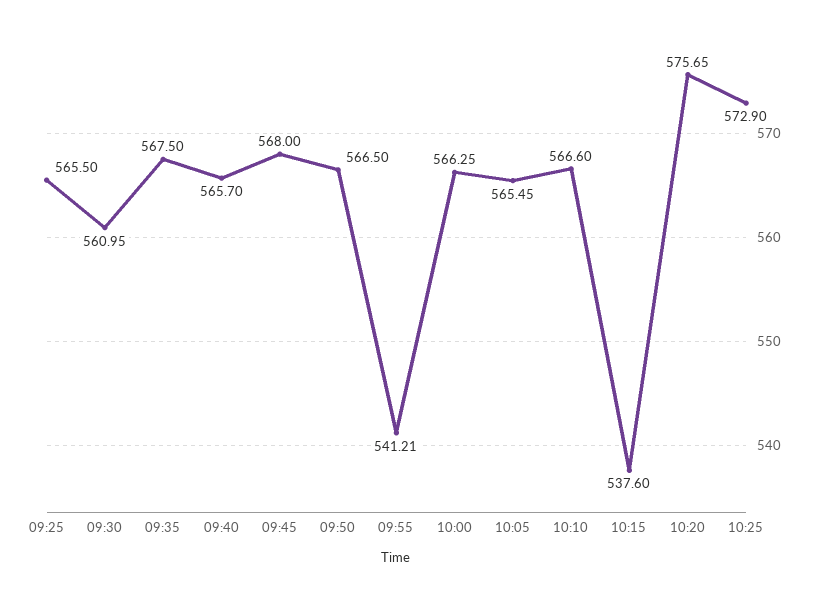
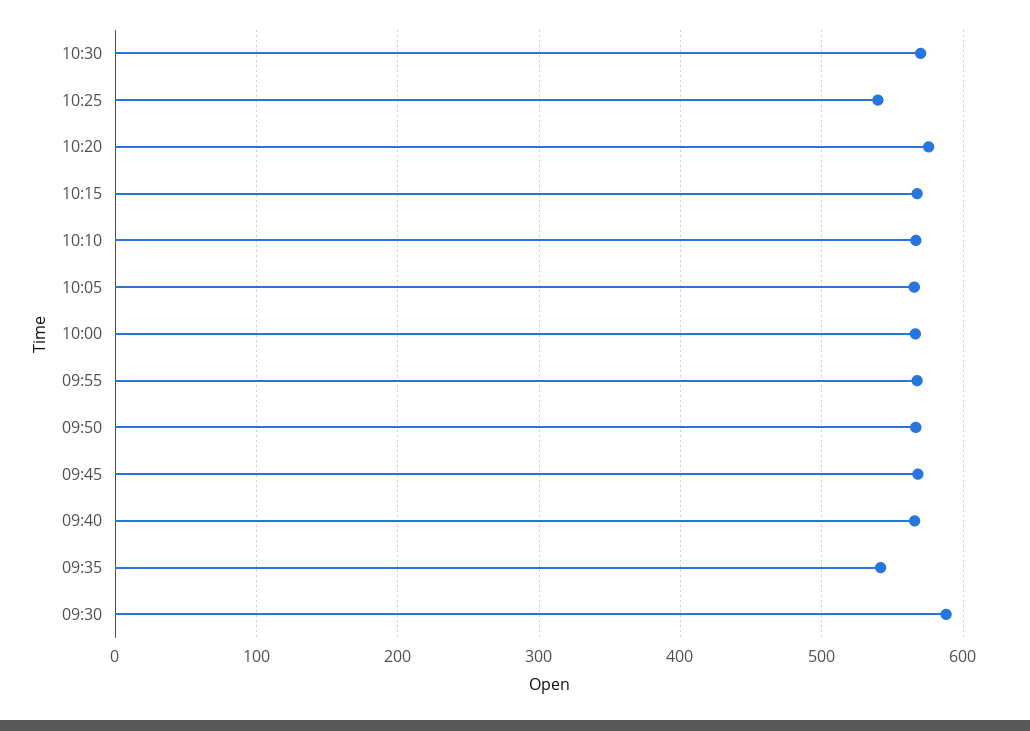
09:25: 565.5 -> none
09:30: 560.95 -> 590
09:35: 567.5 -> 540
09:55: 541.21 -> 570
10:15: 537.6 -> 570
10:25: 572.9 -> 540
10:30: none -> 570

